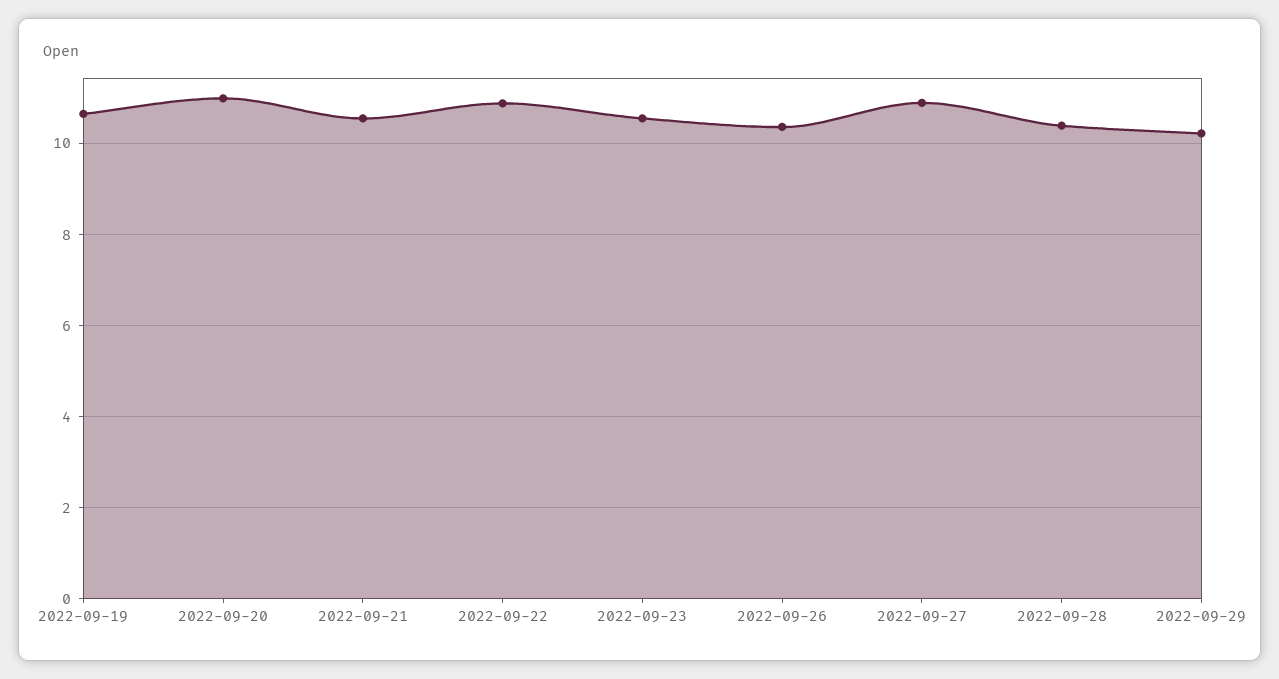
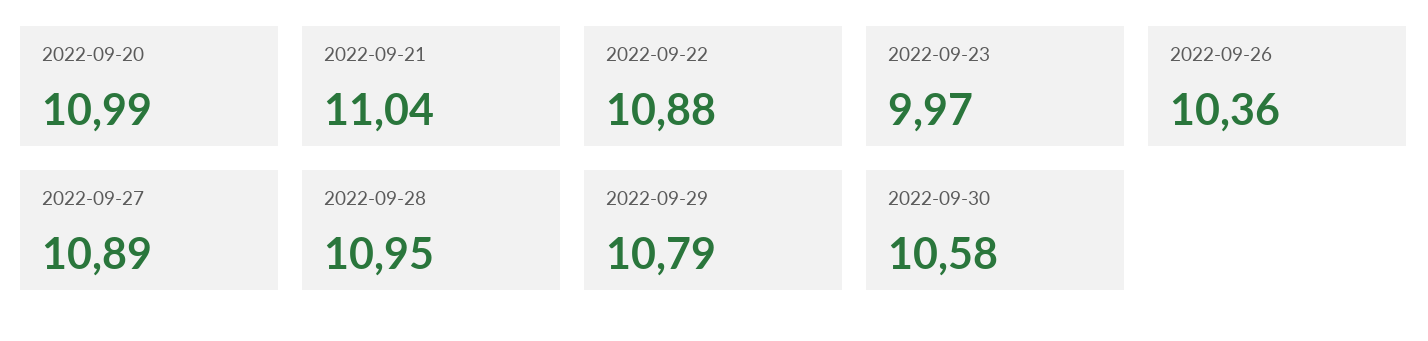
2022-09-19: 10.6 -> none
2022-09-21: 10.6 -> 11.04
2022-09-23: 10.6 -> 9.97
2022-09-28: 10.4 -> 10.95
2022-09-29: 10.2 -> 10.79
2022-09-30: none -> 10.58

